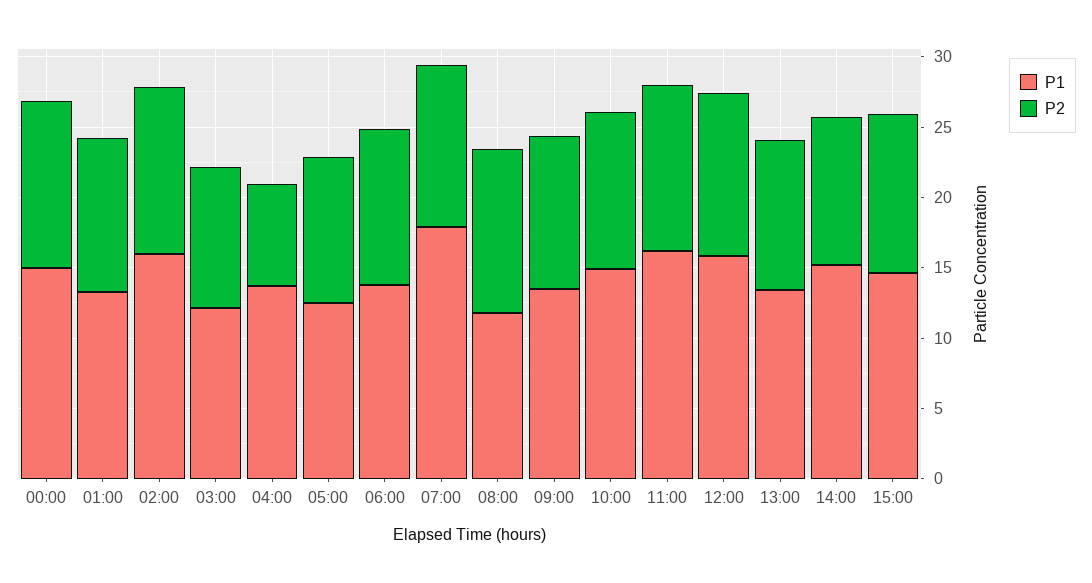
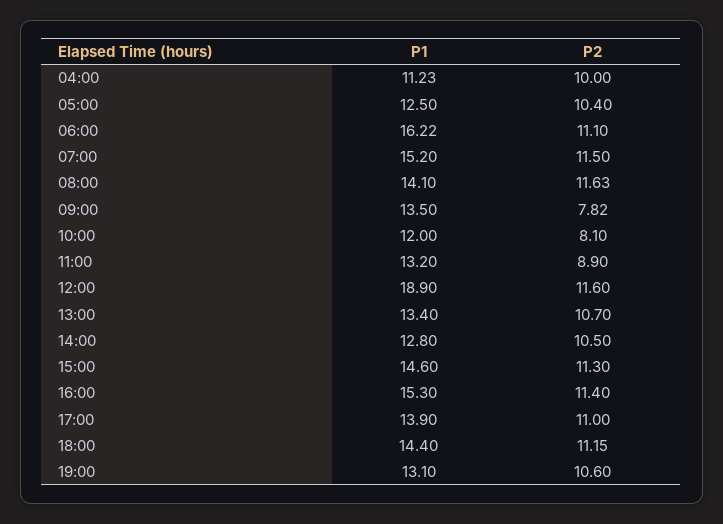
P1, 00:00: 15 -> none
P2, 00:00: 12 -> none
P1, 01:00: 13 -> none
P2, 01:00: 11 -> none
P1, 02:00: 16 -> none
P2, 02:00: 12 -> none
P1, 03:00: 12 -> none
P2, 03:00: 10 -> none
P1, 04:00: 14 -> 11.23
P2, 04:00: 7 -> 10
P1, 06:00: 14 -> 16.22
P1, 07:00: 18 -> 15.2
P1, 08:00: 12 -> 14.1
P2, 09:00: 11 -> 7.82
P1, 10:00: 15 -> 12
P2, 10:00: 11 -> 8.1
P1, 11:00: 16 -> 13.2
P2, 11:00: 12 -> 8.9
P1, 12:00: 16 -> 18.9
P1, 14:00: 15 -> 12.8
P1, 16:00: none -> 15.3
P2, 16:00: none -> 11.4
P1, 17:00: none -> 13.9
P2, 17:00: none -> 11
P1, 18:00: none -> 14.4
P2, 18:00: none -> 11.15
P1, 19:00: none -> 13.1
P2, 19:00: none -> 10.6

